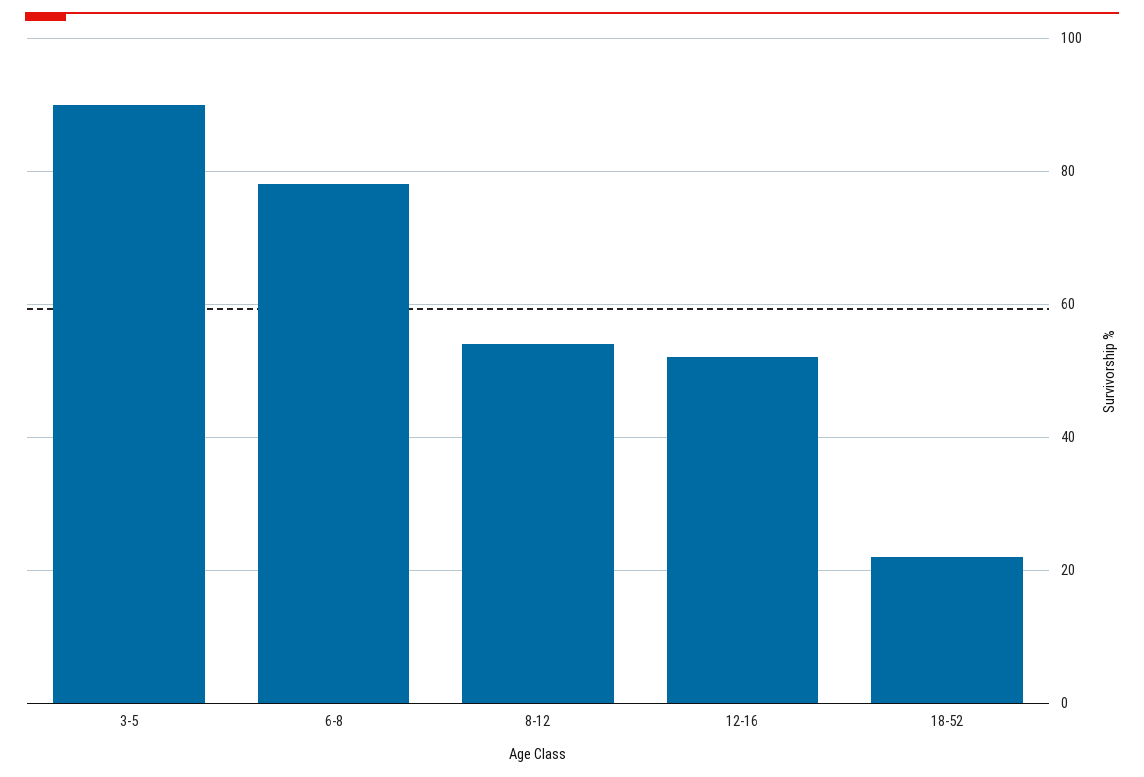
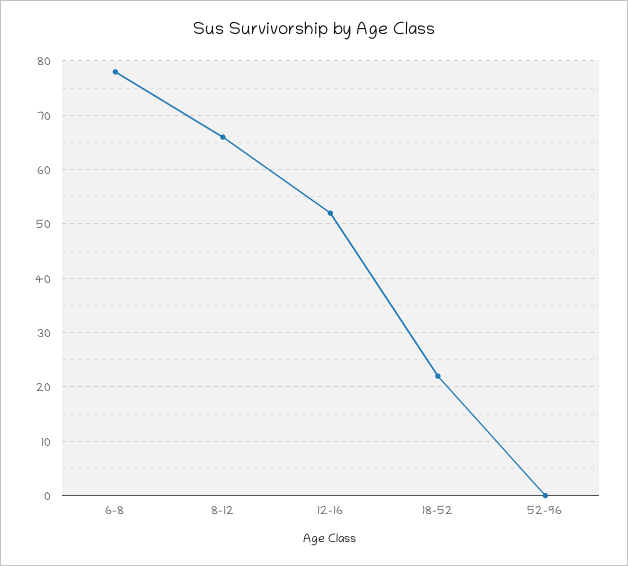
3-5: 90 -> none
8-12: 55 -> 65
52-96: none -> 0

